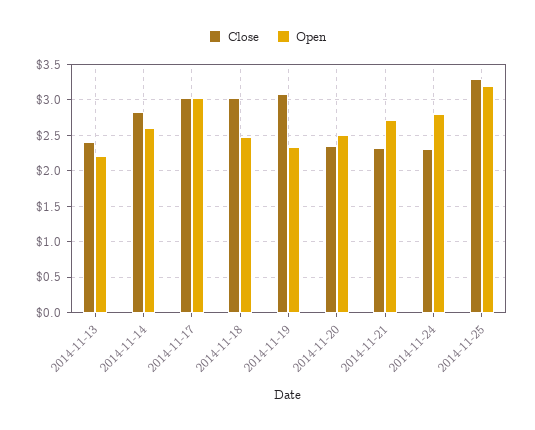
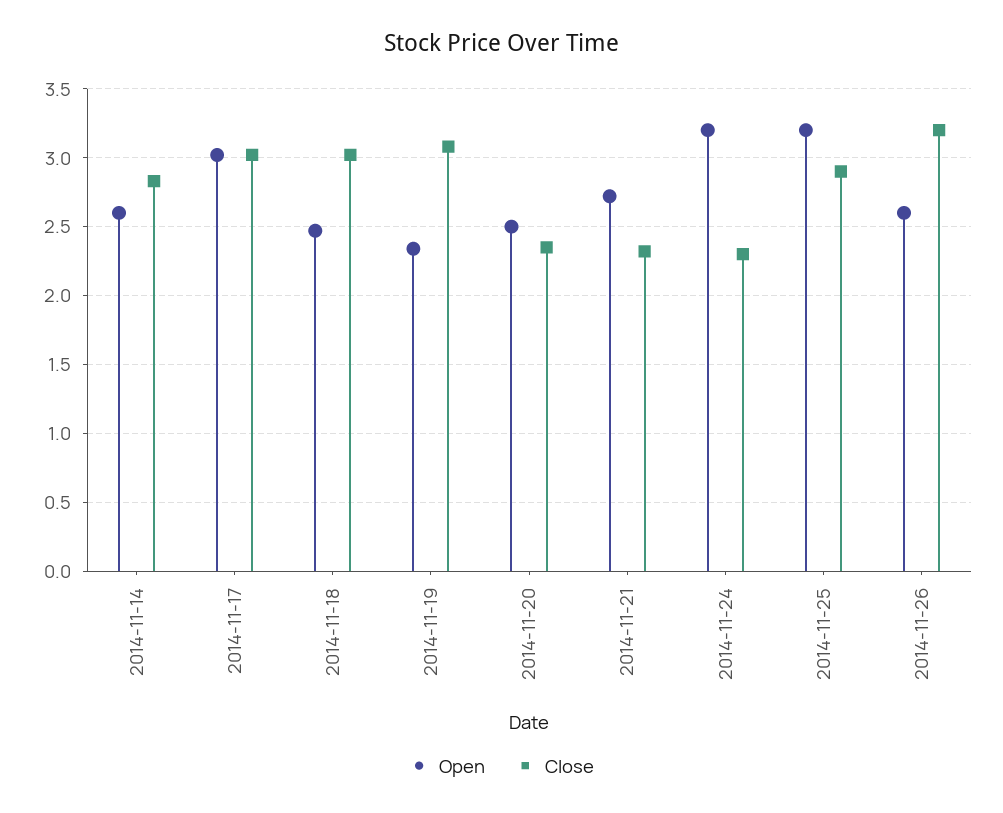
Close, 2014-11-13: 2.4 -> none
Open, 2014-11-13: 2.2 -> none
Open, 2014-11-24: 2.8 -> 3.2
Close, 2014-11-25: 3.3 -> 2.9
Open, 2014-11-26: none -> 2.6
Close, 2014-11-26: none -> 3.2

